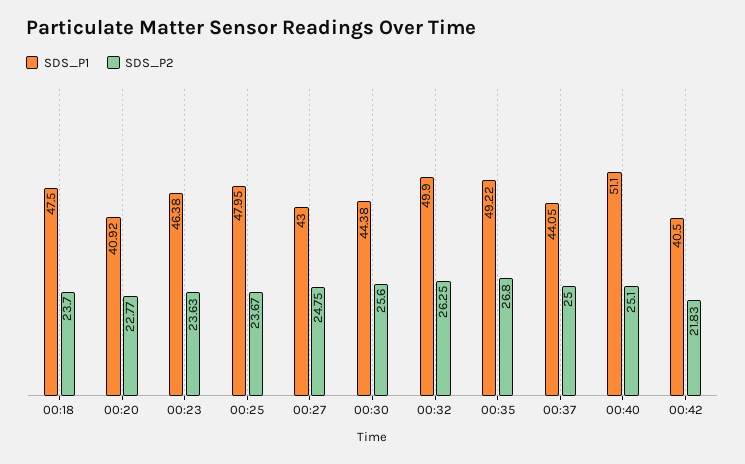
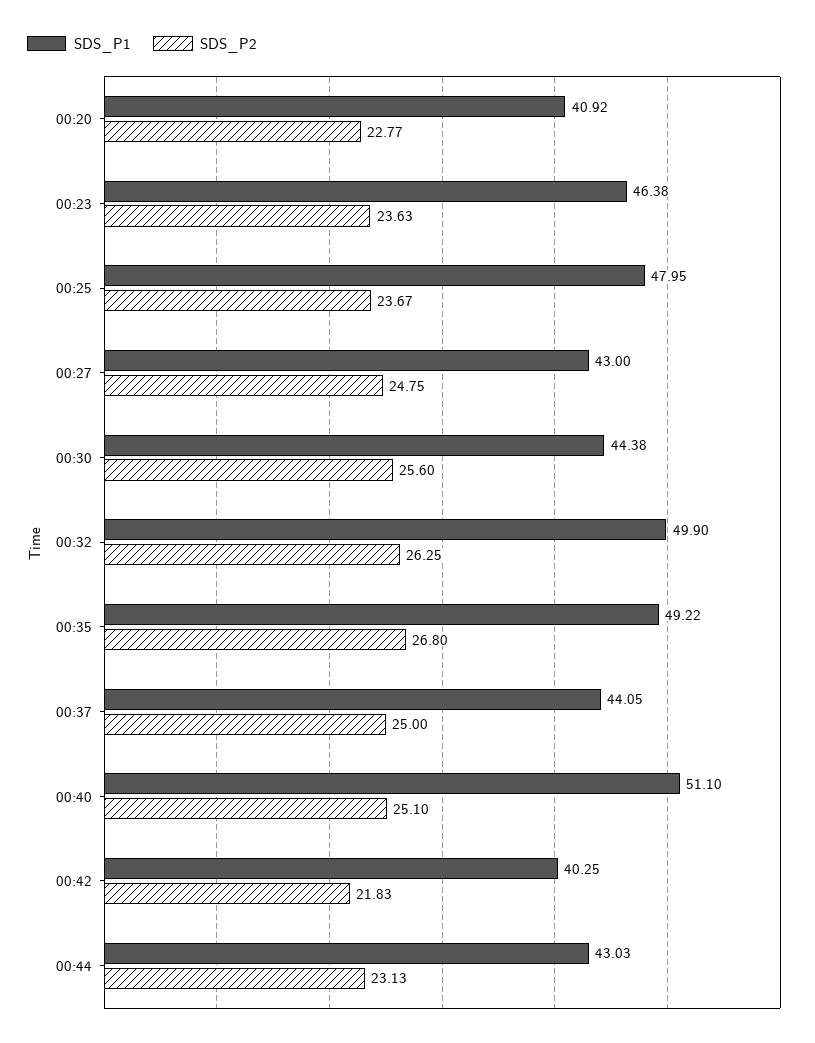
SDS_P1, 00:18: 47.5 -> none
SDS_P2, 00:18: 23.7 -> none
SDS_P1, 00:42: 40.5 -> 40.25
SDS_P1, 00:44: none -> 43.03
SDS_P2, 00:44: none -> 23.13

